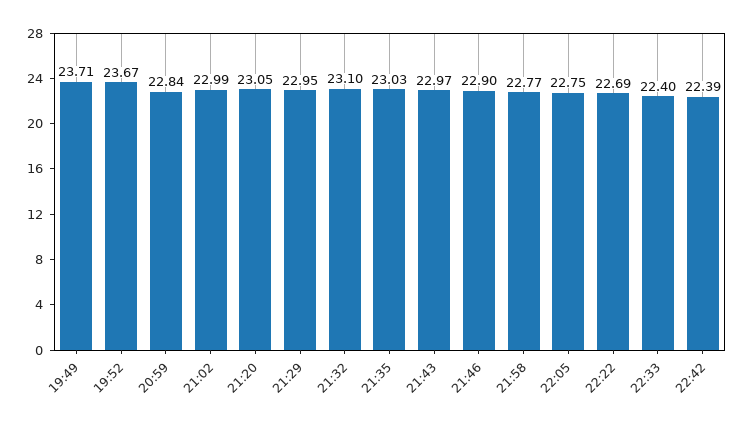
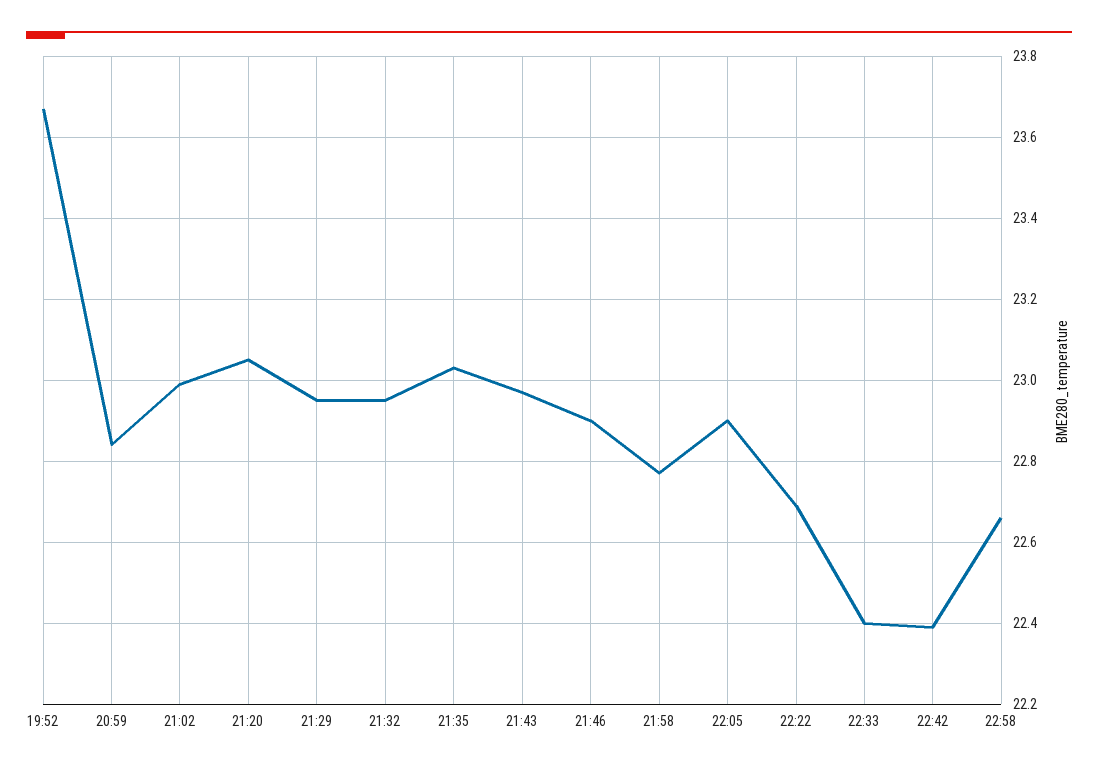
19:49: 23.71 -> none
21:32: 23.1 -> 22.95
22:05: 22.75 -> 22.9
22:58: none -> 22.65

